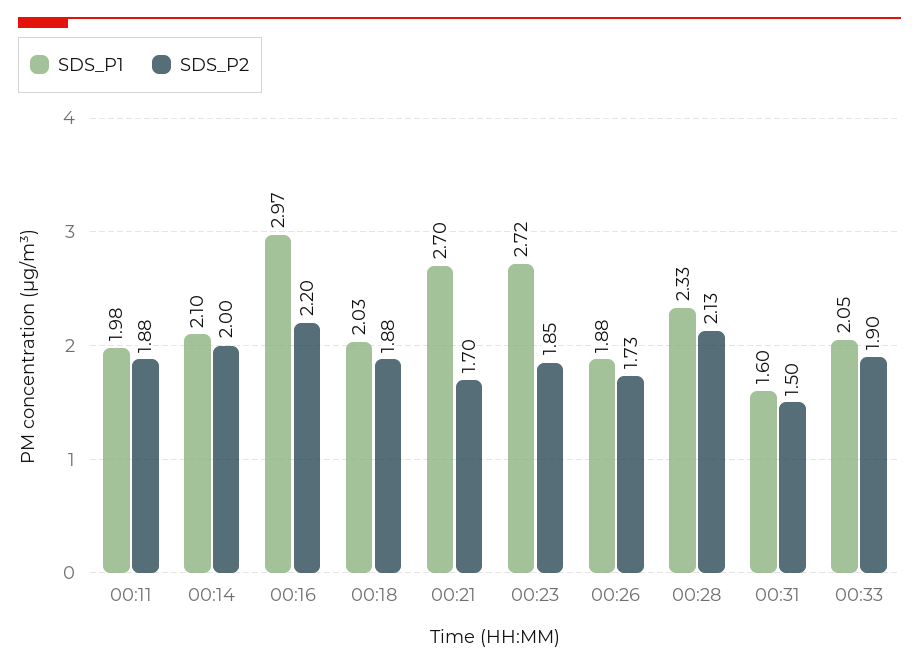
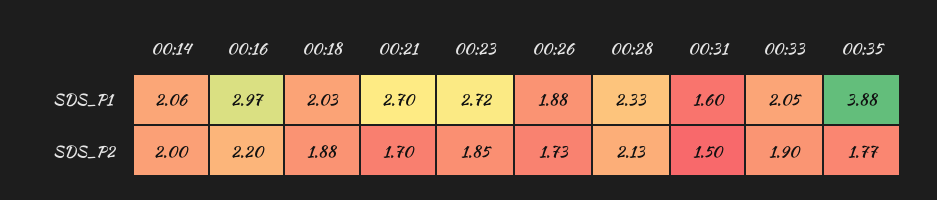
SDS_P1, 00:11: 1.98 -> none
SDS_P2, 00:11: 1.88 -> none
SDS_P1, 00:14: 2.1 -> 2.06
SDS_P1, 00:35: none -> 3.88
SDS_P2, 00:35: none -> 1.77

